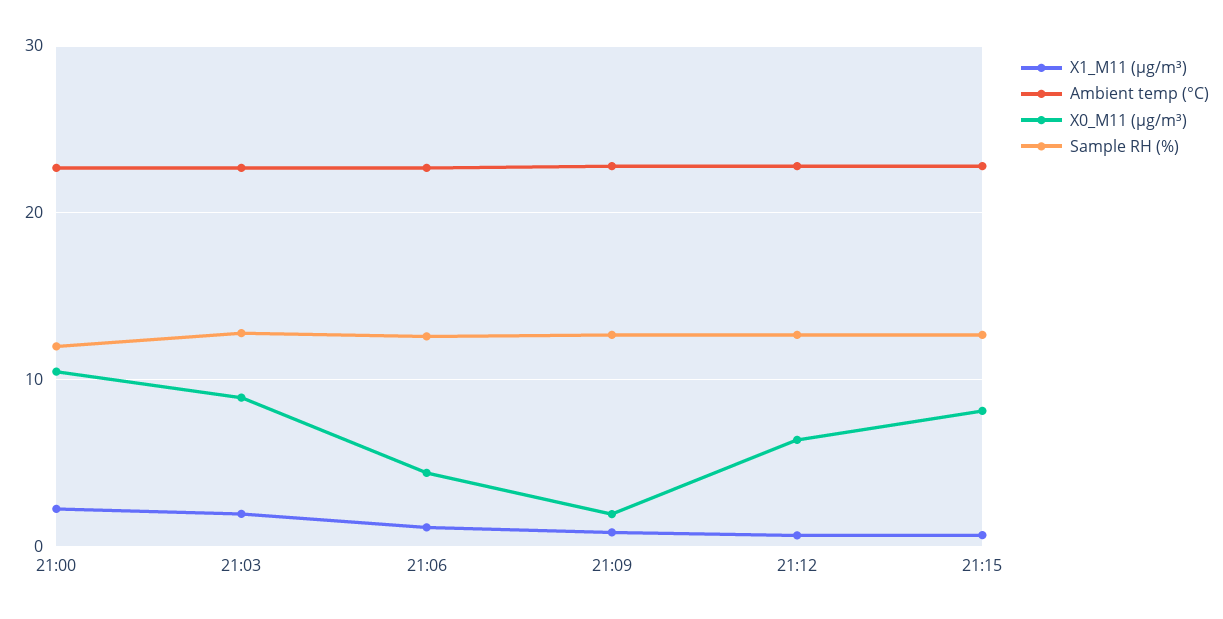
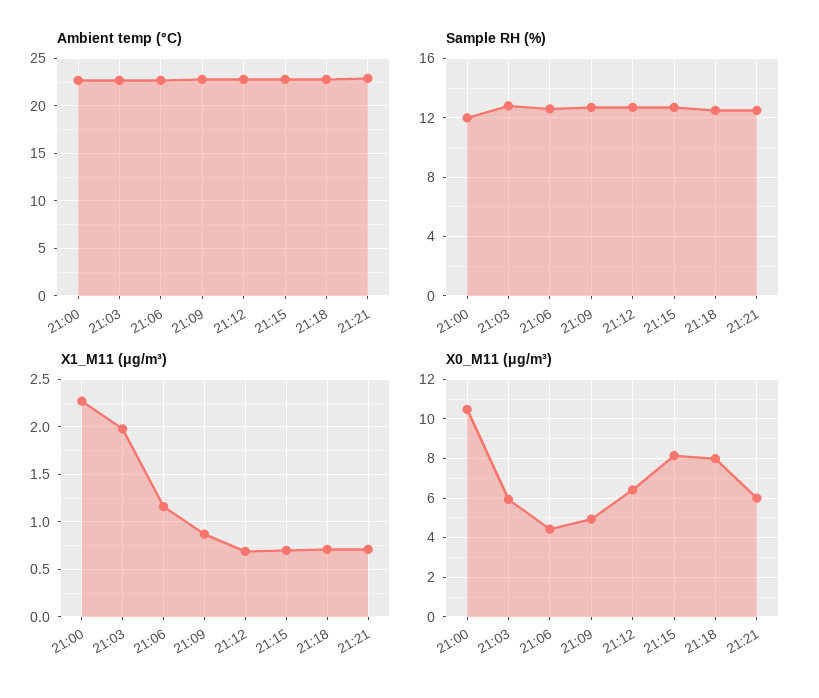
X0_M11 (μg/m³), 21:03: 9 -> 6
X0_M11 (μg/m³), 21:09: 2 -> 5
Ambient temp (°C), 21:18: none -> 23
Ambient temp (°C), 21:21: none -> 23
Sample RH (%), 21:18: none -> 12.5
Sample RH (%), 21:21: none -> 12.5
X1_M11 (μg/m³), 21:18: none -> 0.7
X1_M11 (μg/m³), 21:21: none -> 0.7
X0_M11 (μg/m³), 21:18: none -> 8
X0_M11 (μg/m³), 21:21: none -> 6

